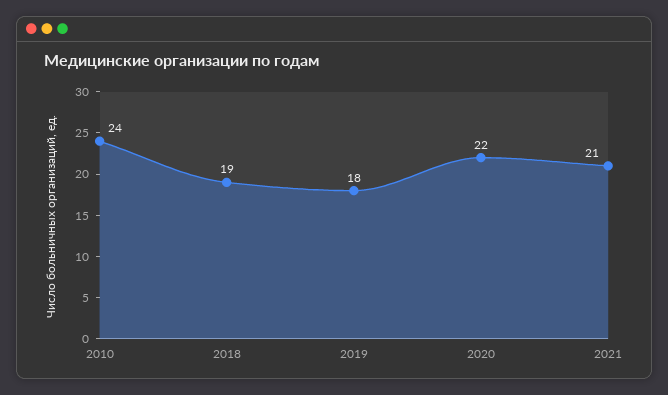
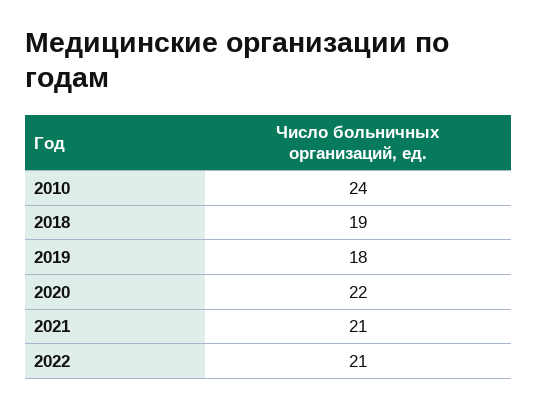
2022: none -> 21

